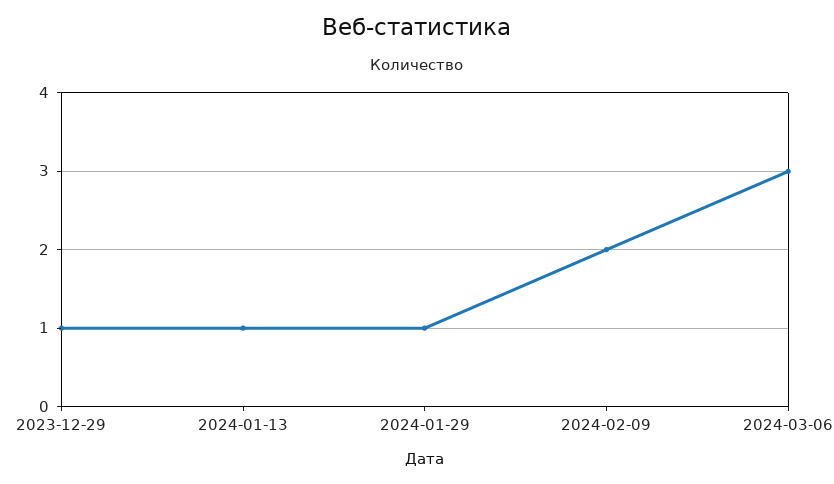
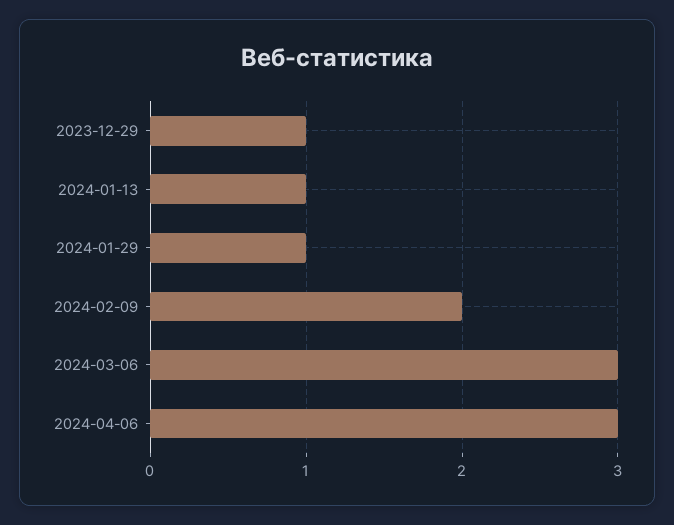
2024-04-06: none -> 3

